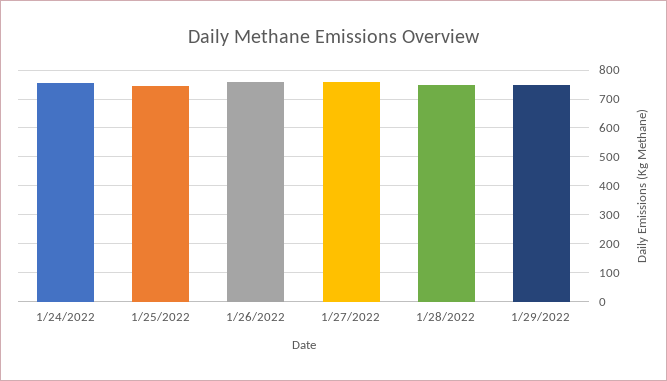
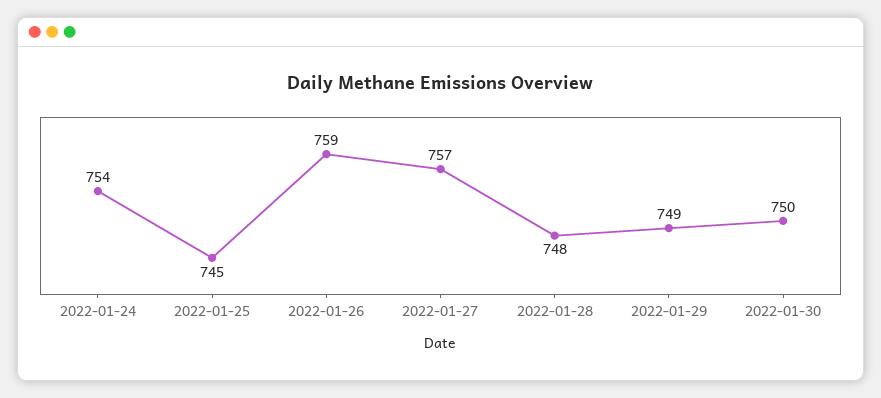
2022-01-30: none -> 750

